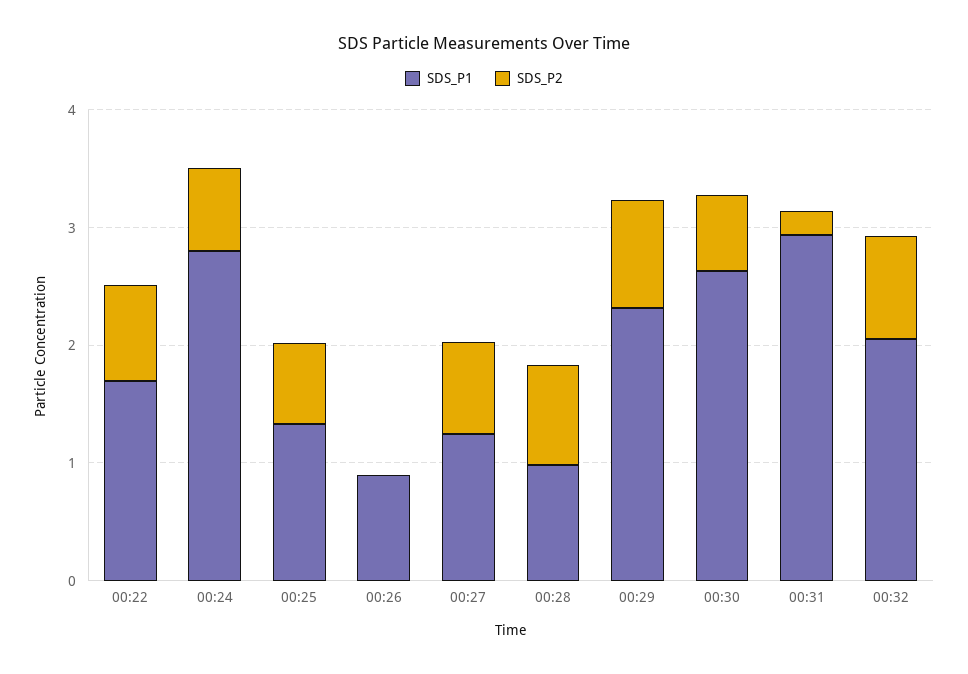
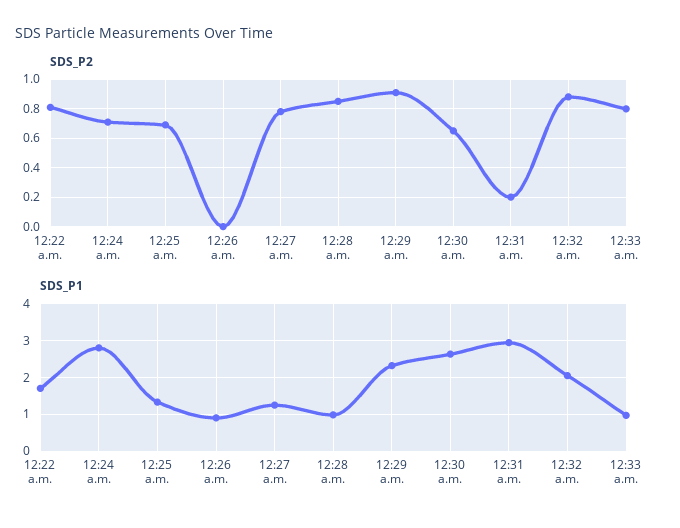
SDS_P2, 12:33 a.m.: none -> 0.8
SDS_P1, 12:33 a.m.: none -> 1

